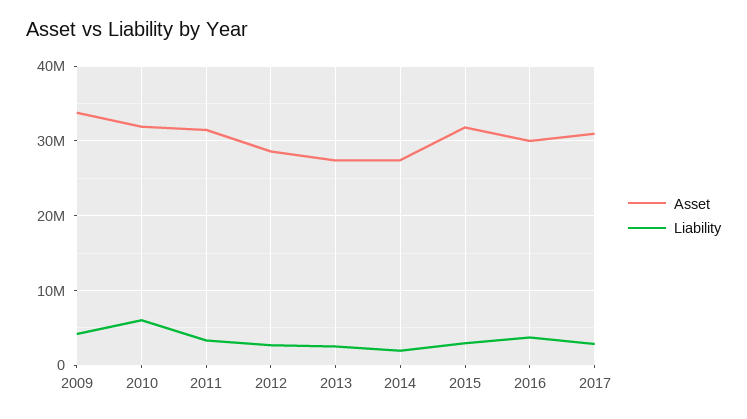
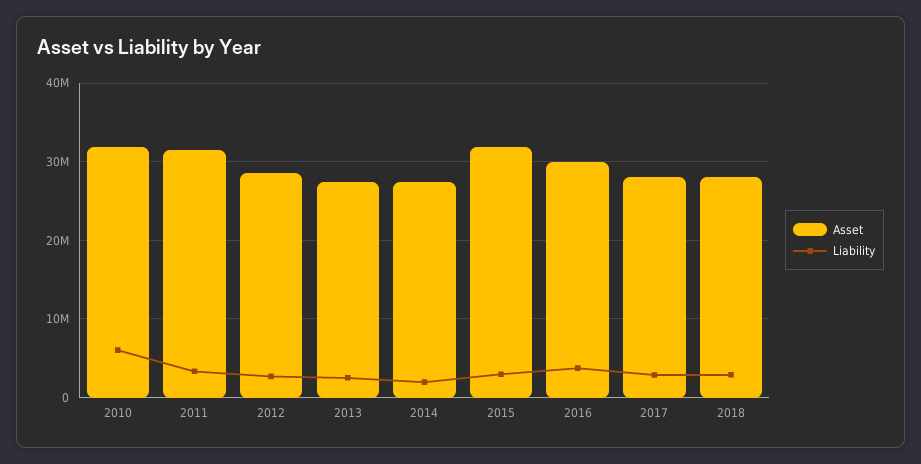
Asset, 2009: 34000000 -> none
Liability, 2009: 4000000 -> none
Asset, 2017: 31000000 -> 28000000
Asset, 2018: none -> 28000000
Liability, 2018: none -> 3000000

